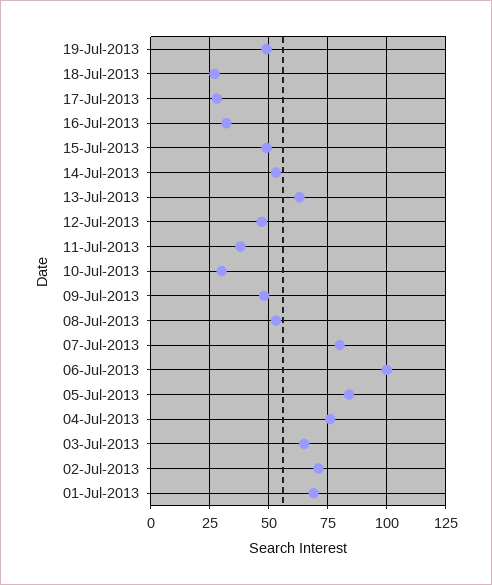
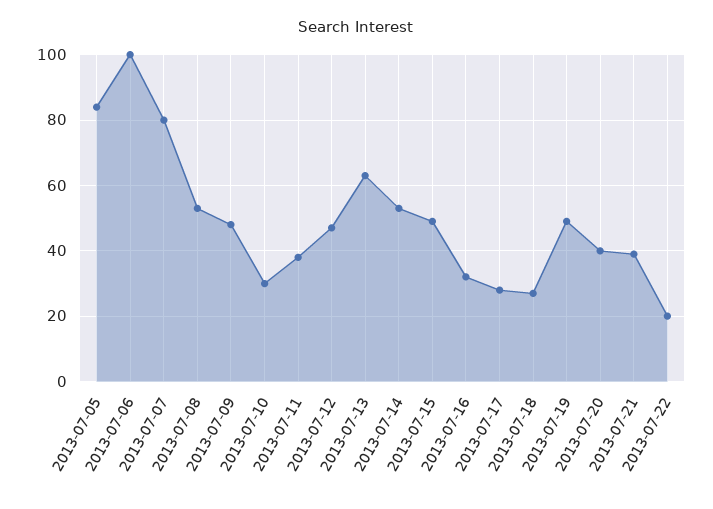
04-Jul-2013: 75 -> none
03-Jul-2013: 65 -> none
02-Jul-2013: 70 -> none
01-Jul-2013: 70 -> none
2013-07-20: none -> 40
2013-07-21: none -> 40
2013-07-22: none -> 20

